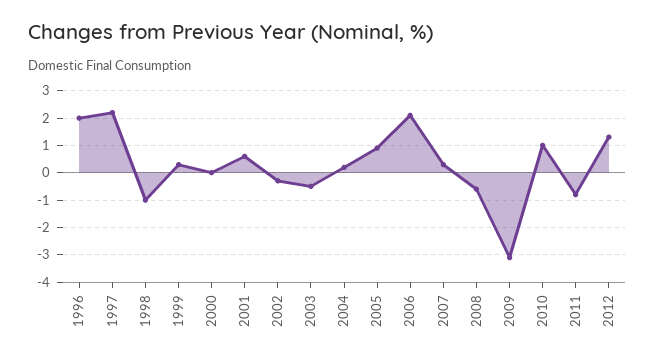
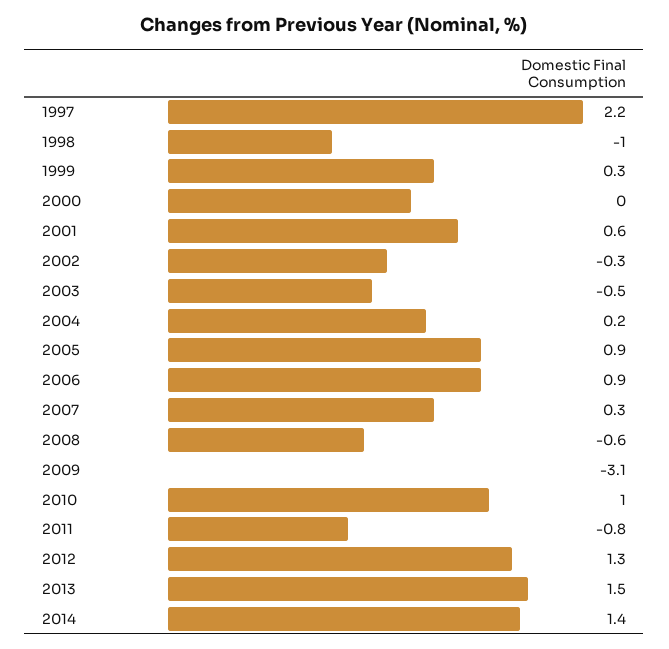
1996: 2 -> none
2006: 2 -> 0.9
2013: none -> 1.5
2014: none -> 1.4

